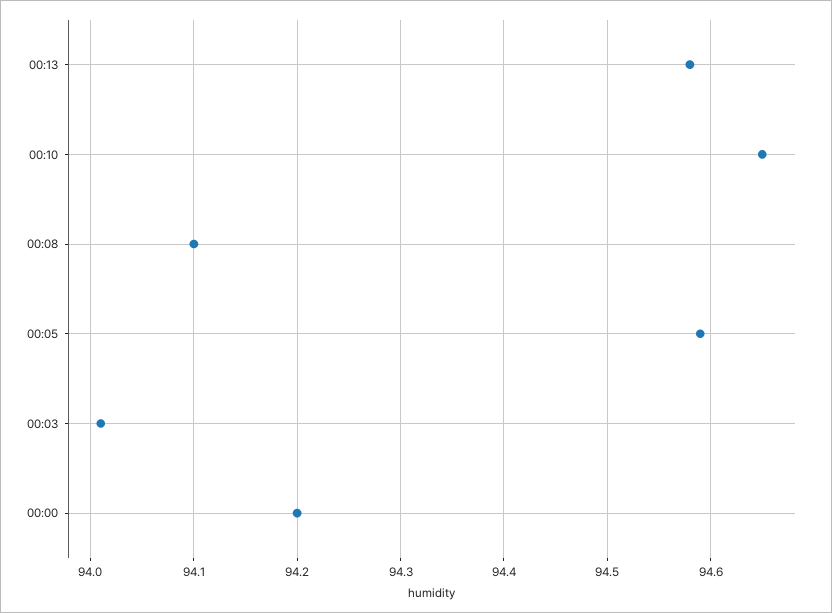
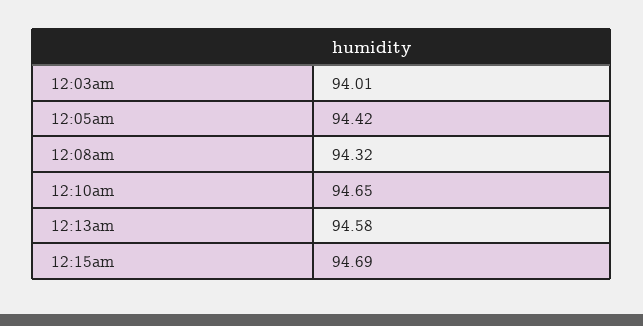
00:08: 94.1 -> 94.32
00:05: 94.59 -> 94.42
00:00: 94.2 -> none
12:15am: none -> 94.69

